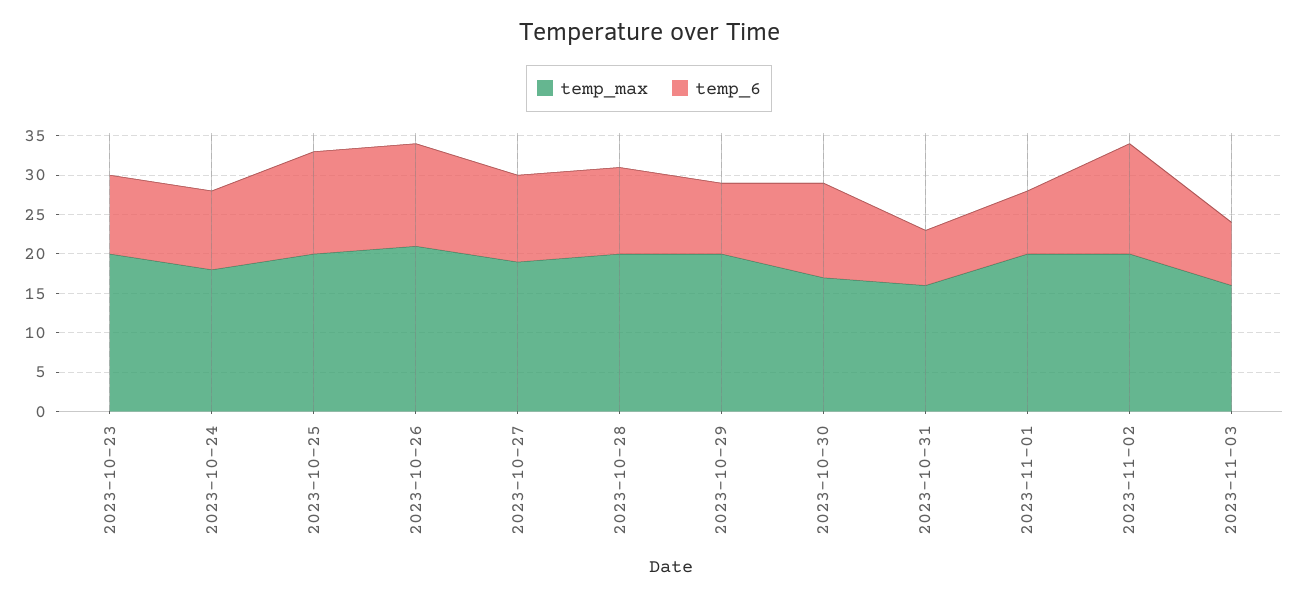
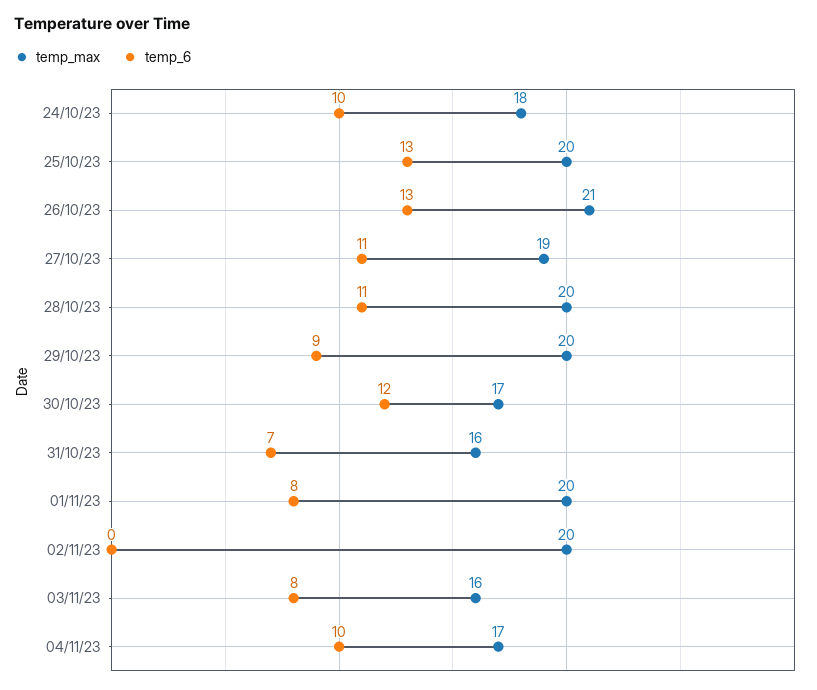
temp_max, 2023-10-23: 20 -> none
temp_6, 2023-10-23: 10 -> none
temp_6, 2023-11-02: 15 -> 0
temp_max, 04/11/23: none -> 17
temp_6, 04/11/23: none -> 10

